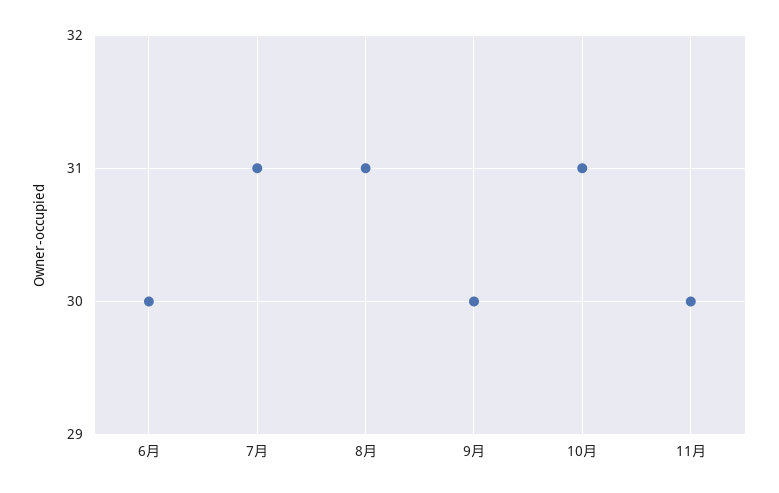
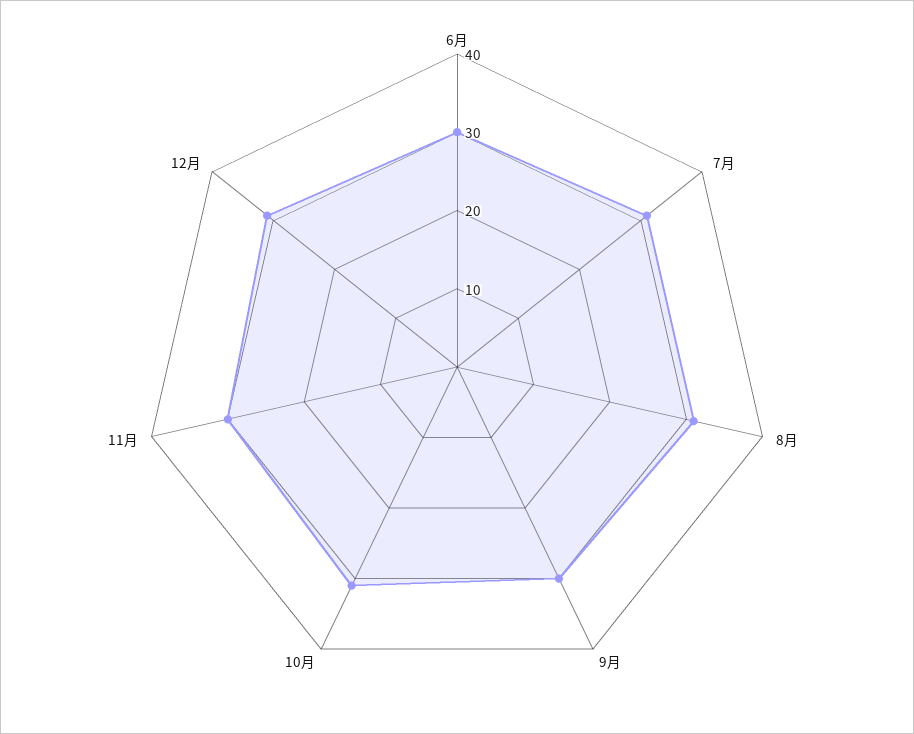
12月: none -> 30

